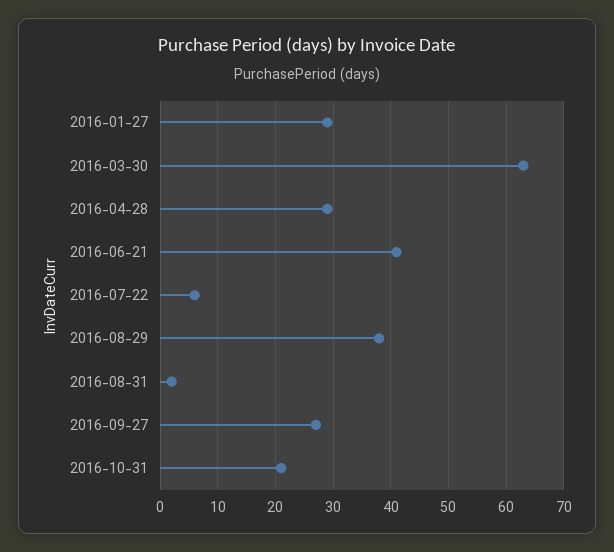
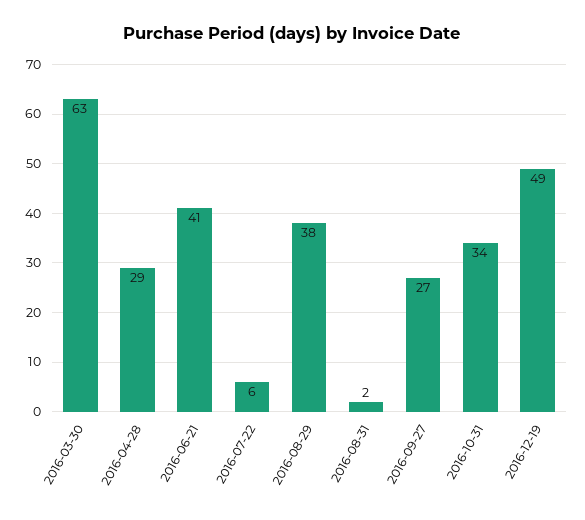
2016-01-27: 30 -> none
2016-10-31: 20 -> 34
2016-12-19: none -> 49

